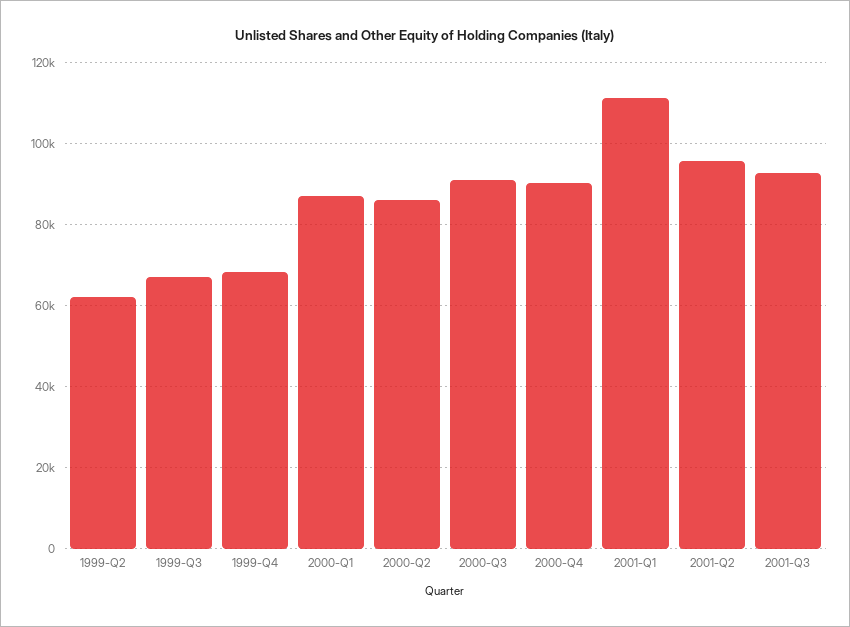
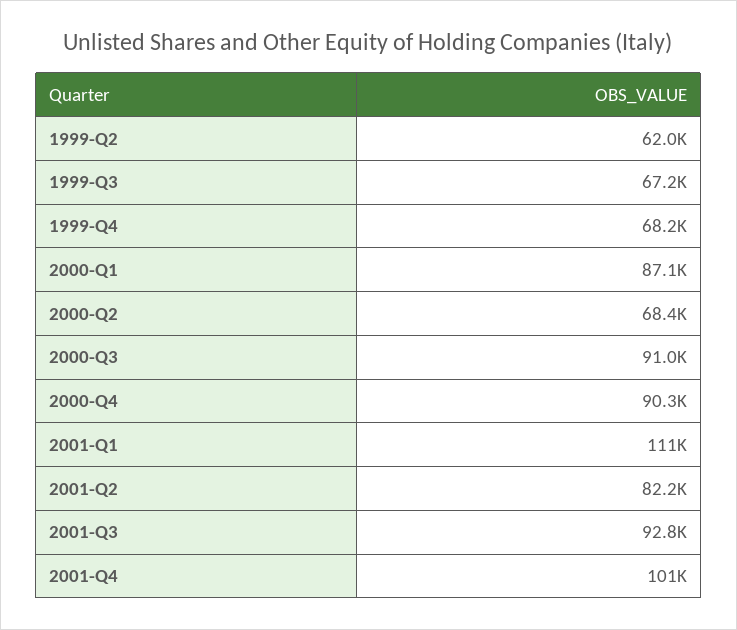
2000-Q2: 86000 -> 68400
2001-Q2: 96000 -> 82200
2001-Q4: none -> 101000

